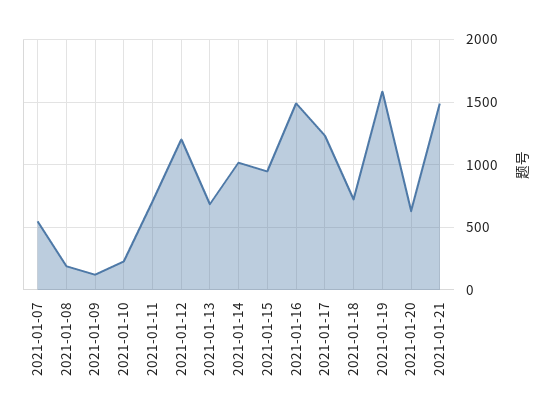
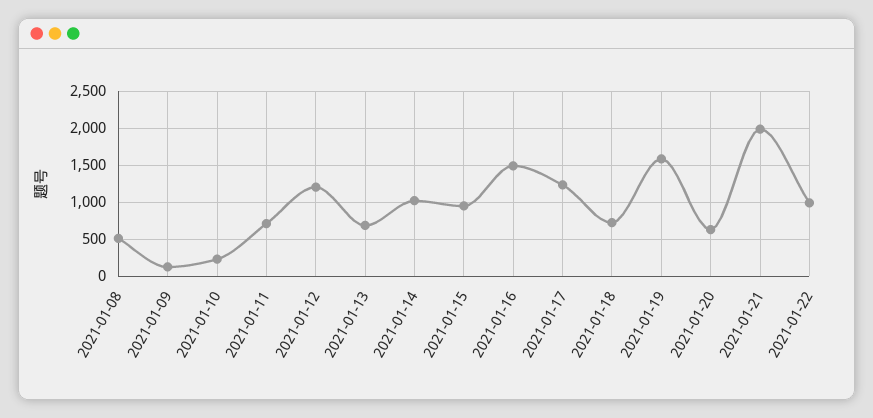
2021-01-07: 550 -> none
2021-01-08: 200 -> 500
2021-01-21: 1500 -> 2000
2021-01-22: none -> 1000

